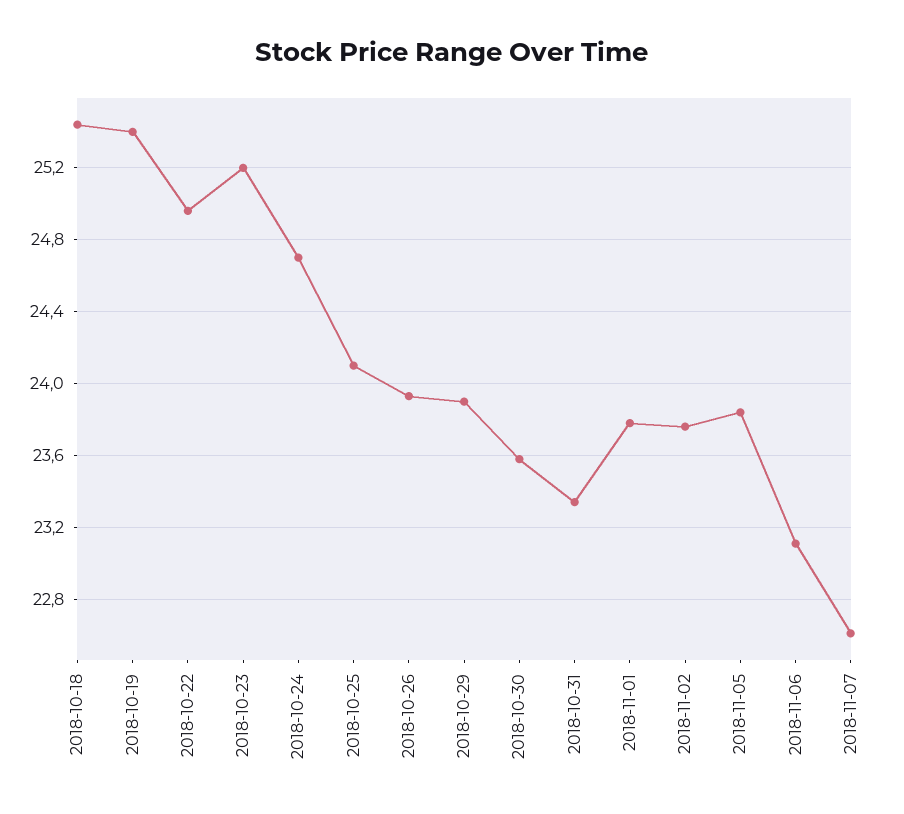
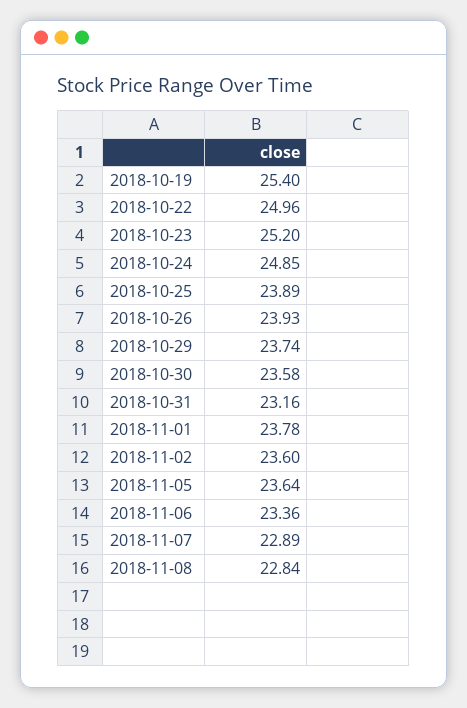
2018-10-18: 25.45 -> none
2018-10-24: 24.7 -> 24.85
2018-10-25: 24.1 -> 23.89
2018-10-29: 23.9 -> 23.74
2018-10-31: 23.35 -> 23.16
2018-11-02: 23.75 -> 23.6
2018-11-05: 23.85 -> 23.64
2018-11-06: 23.1 -> 23.36
2018-11-07: 22.6 -> 22.89
2018-11-08: none -> 22.84

